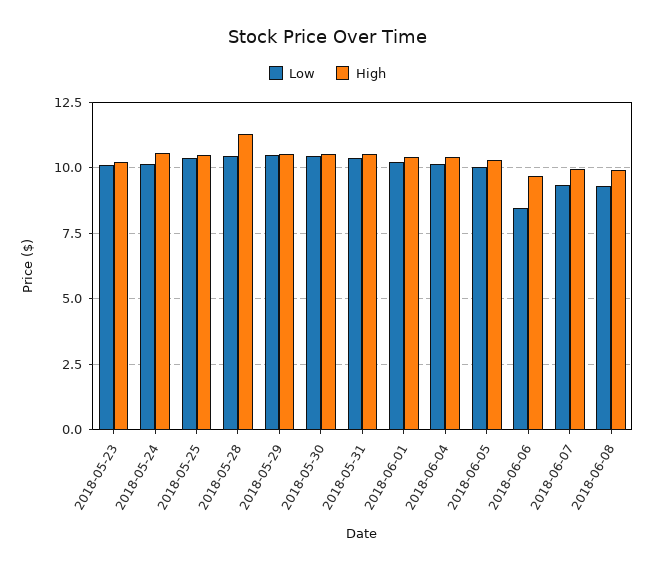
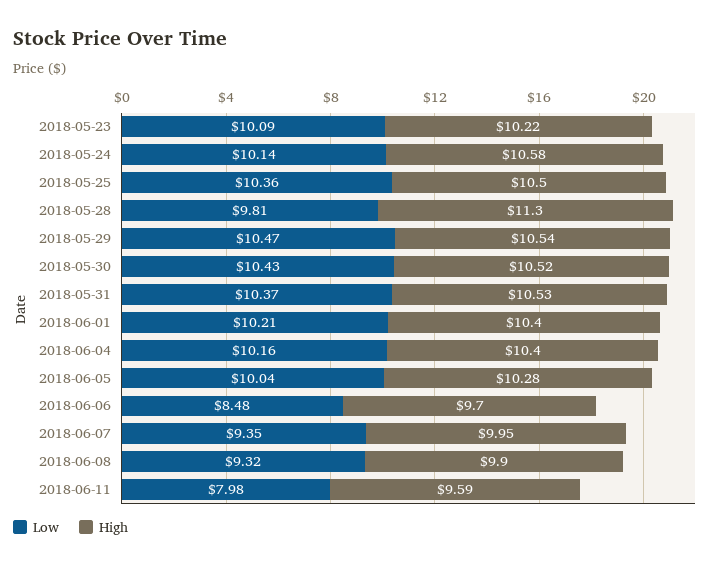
Low, 2018-05-28: 10.5 -> 9.81
Low, 2018-06-11: none -> 7.98
High, 2018-06-11: none -> 9.59

